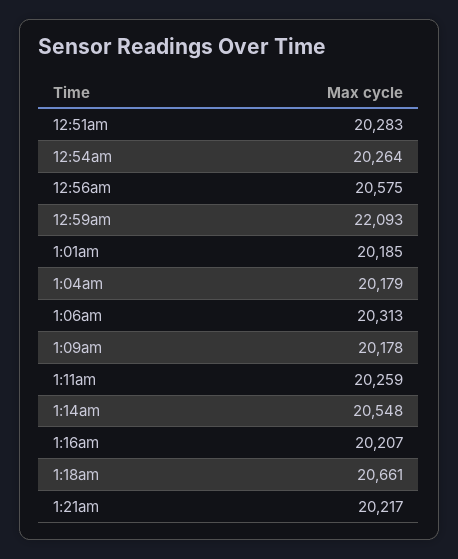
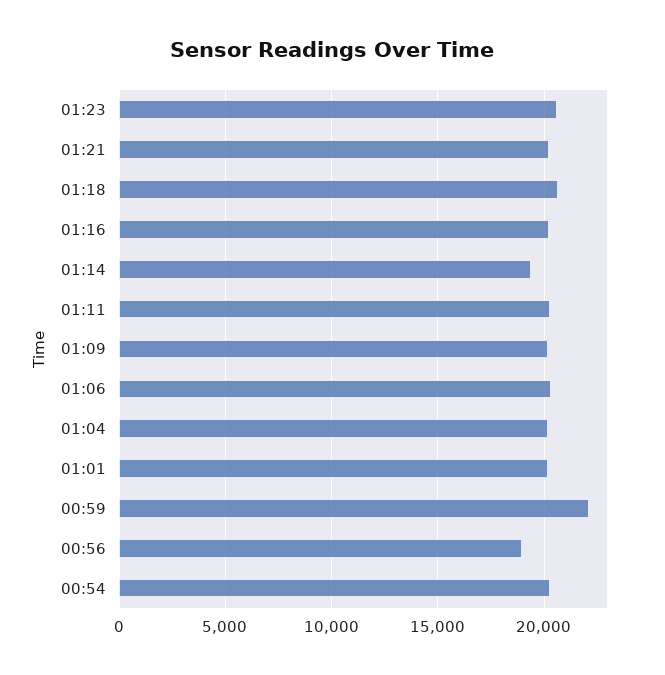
12:51am: 20283 -> none
12:56am: 20575 -> 19000
1:14am: 20548 -> 19500
01:23: none -> 20500

